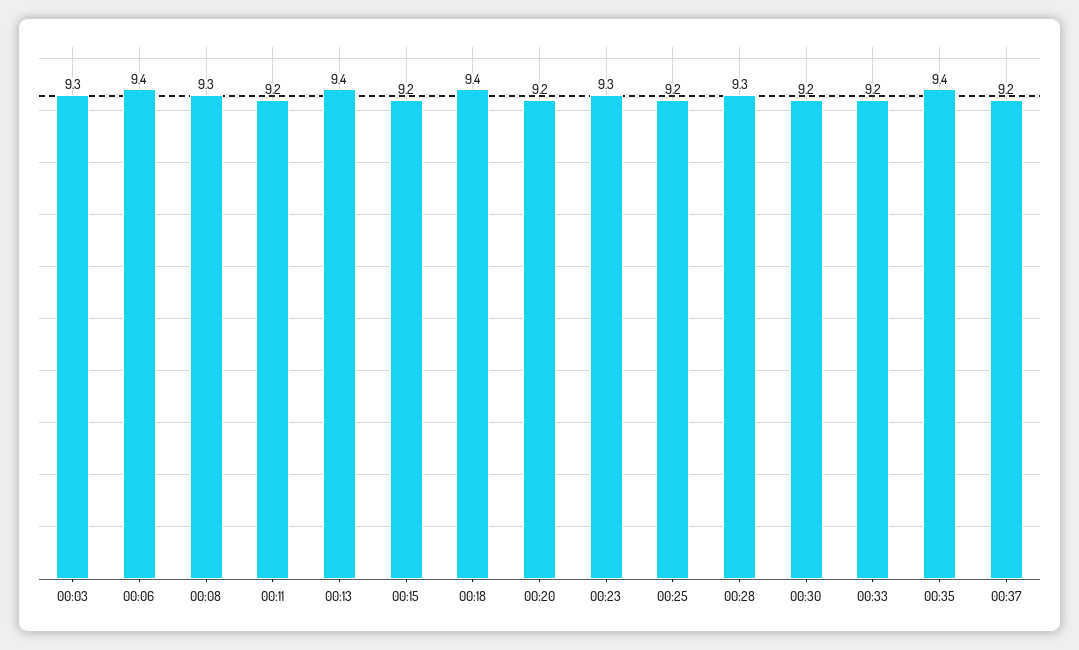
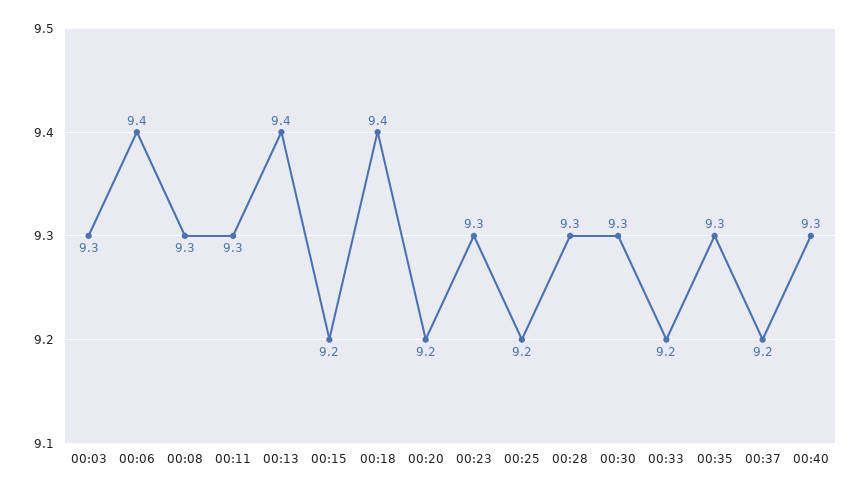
00:11: 9.2 -> 9.3
00:30: 9.2 -> 9.3
00:35: 9.4 -> 9.3
00:40: none -> 9.3

